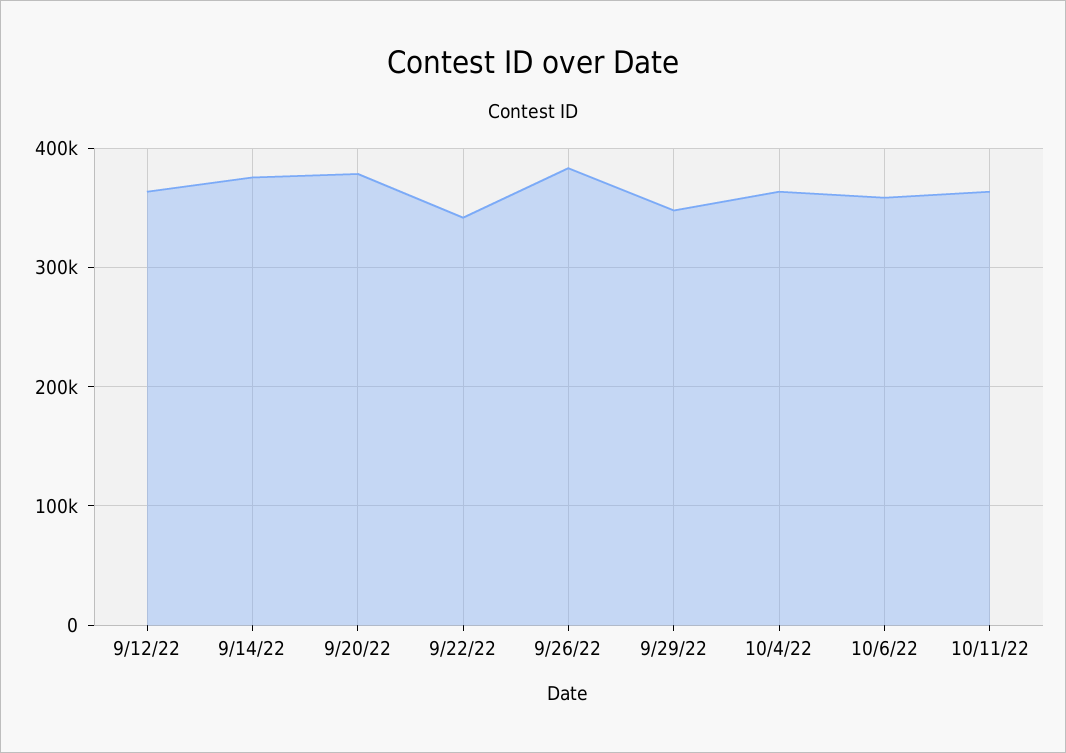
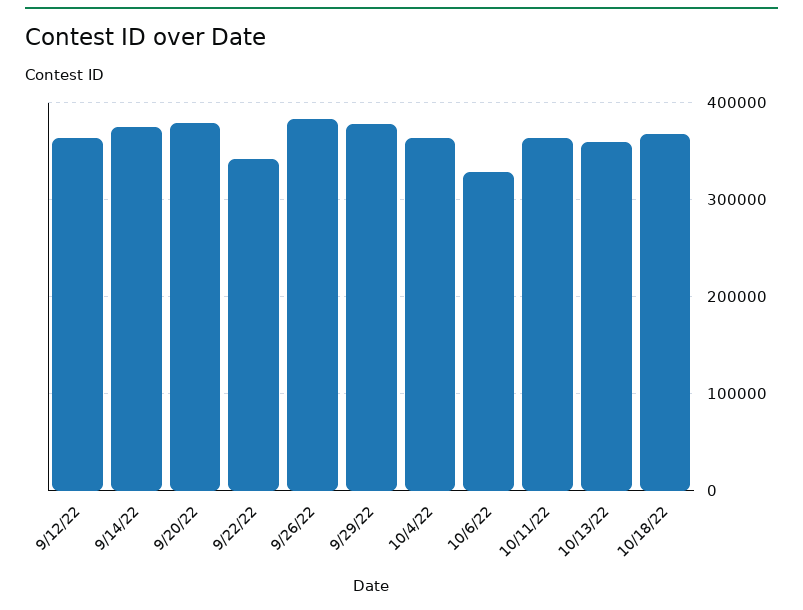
9/29/22: 350000 -> 380000
10/6/22: 360000 -> 330000
10/13/22: none -> 360000
10/18/22: none -> 370000

